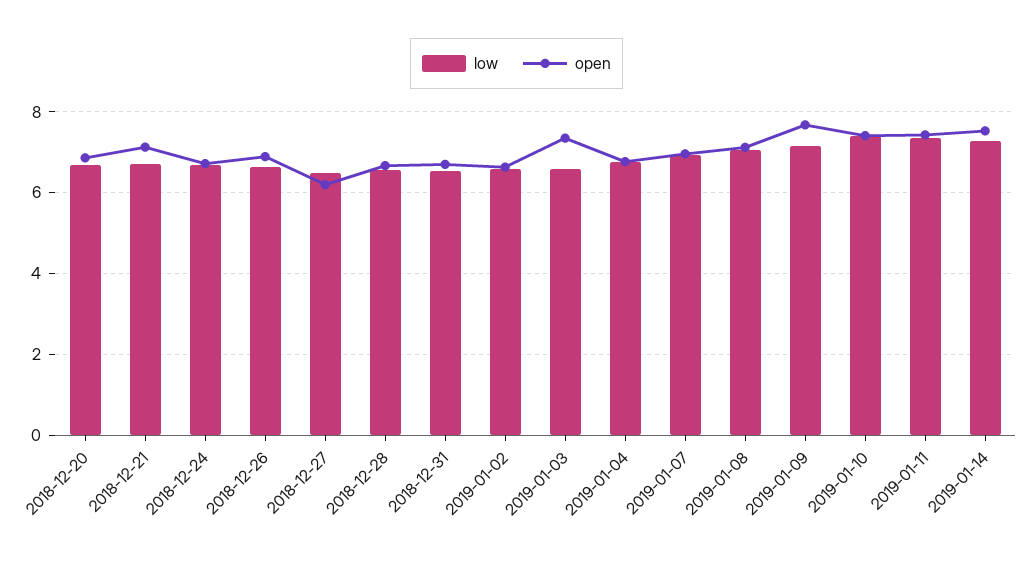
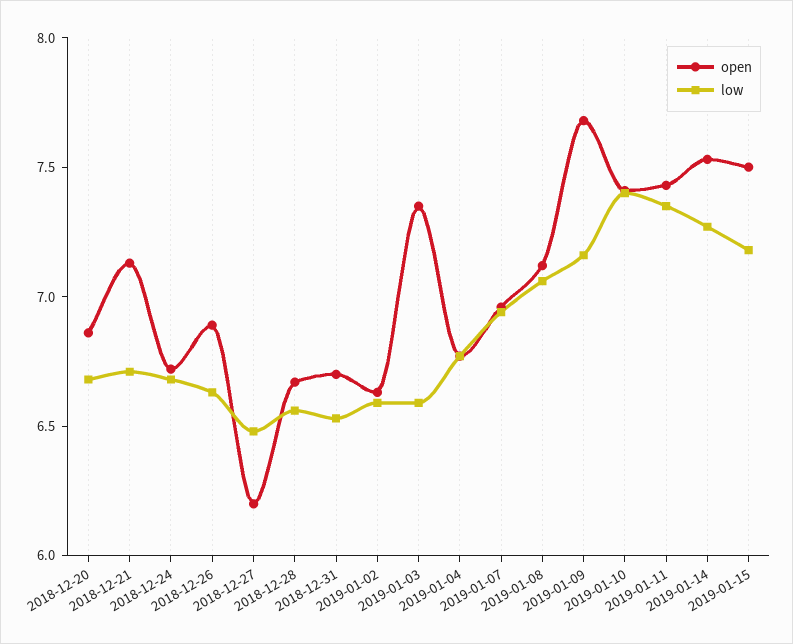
open, 2019-01-15: none -> 7.5
low, 2019-01-15: none -> 7.2

